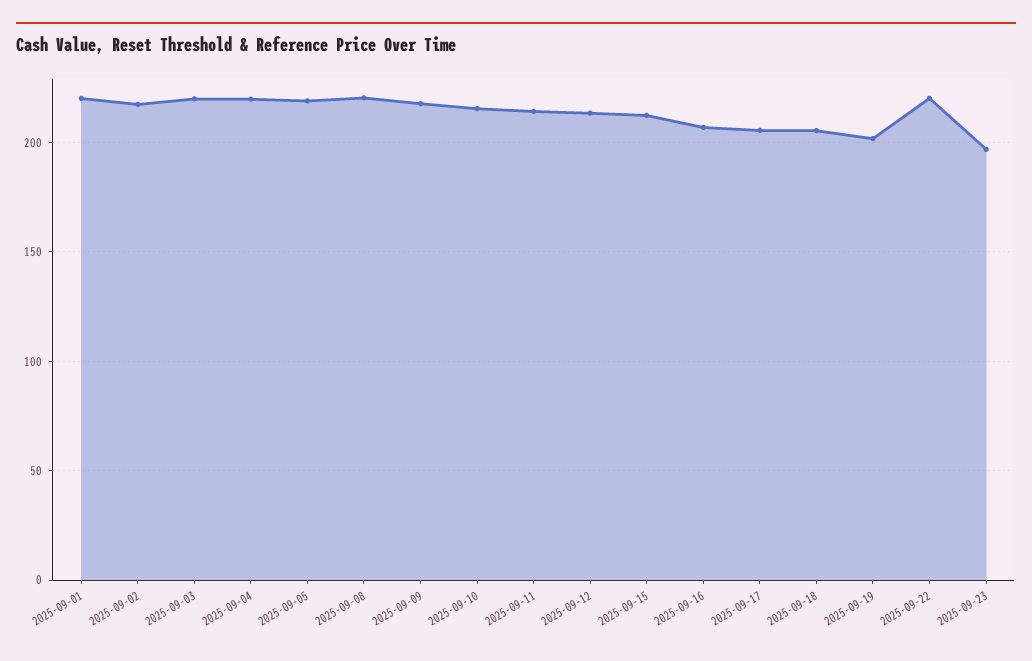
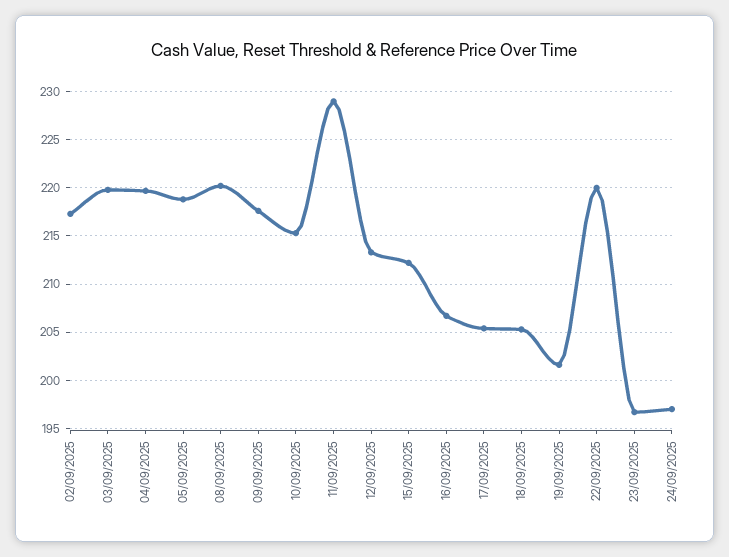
2025-09-01: 220 -> none
2025-09-11: 215 -> 229
24/09/2025: none -> 197

